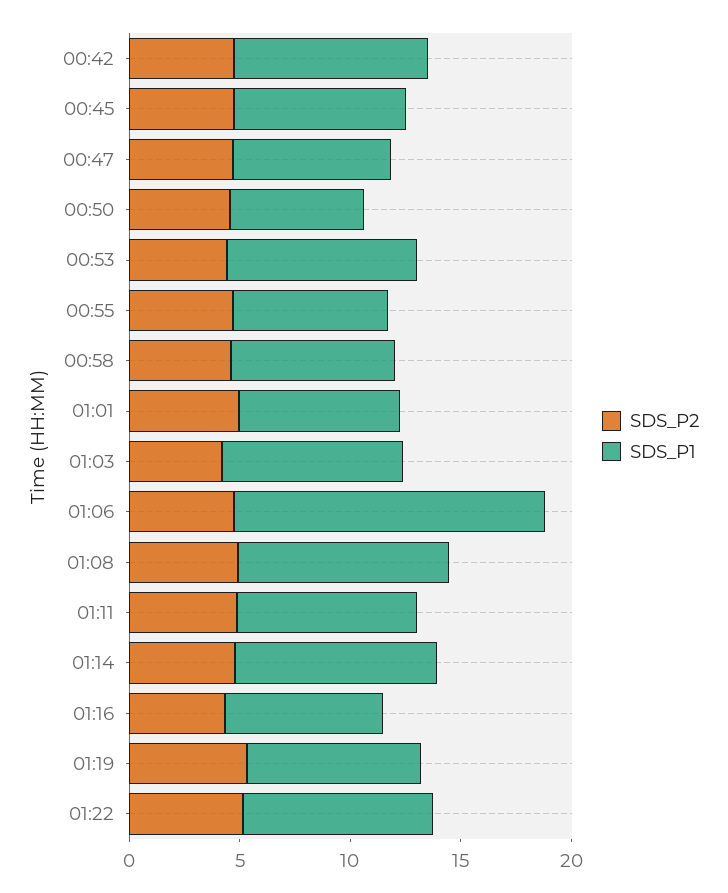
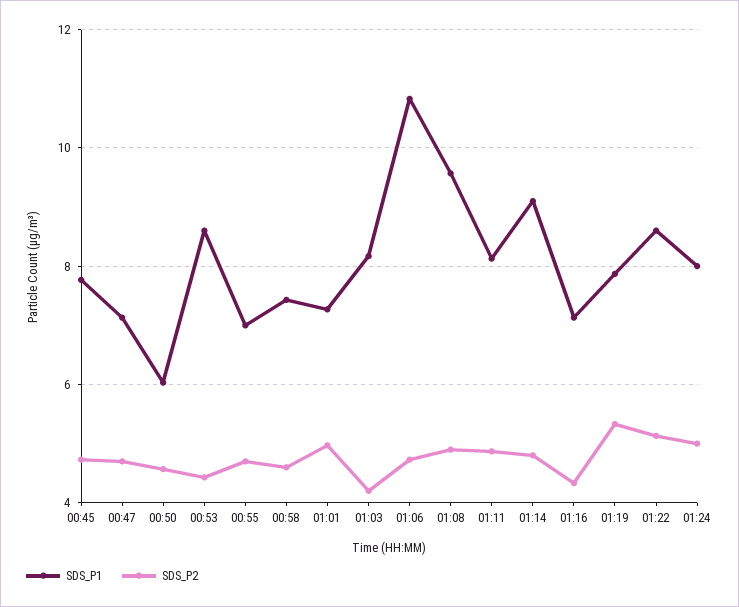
SDS_P2, 00:42: 5 -> none
SDS_P1, 00:42: 9 -> none
SDS_P1, 01:06: 14 -> 10.8
SDS_P1, 01:24: none -> 8
SDS_P2, 01:24: none -> 5

